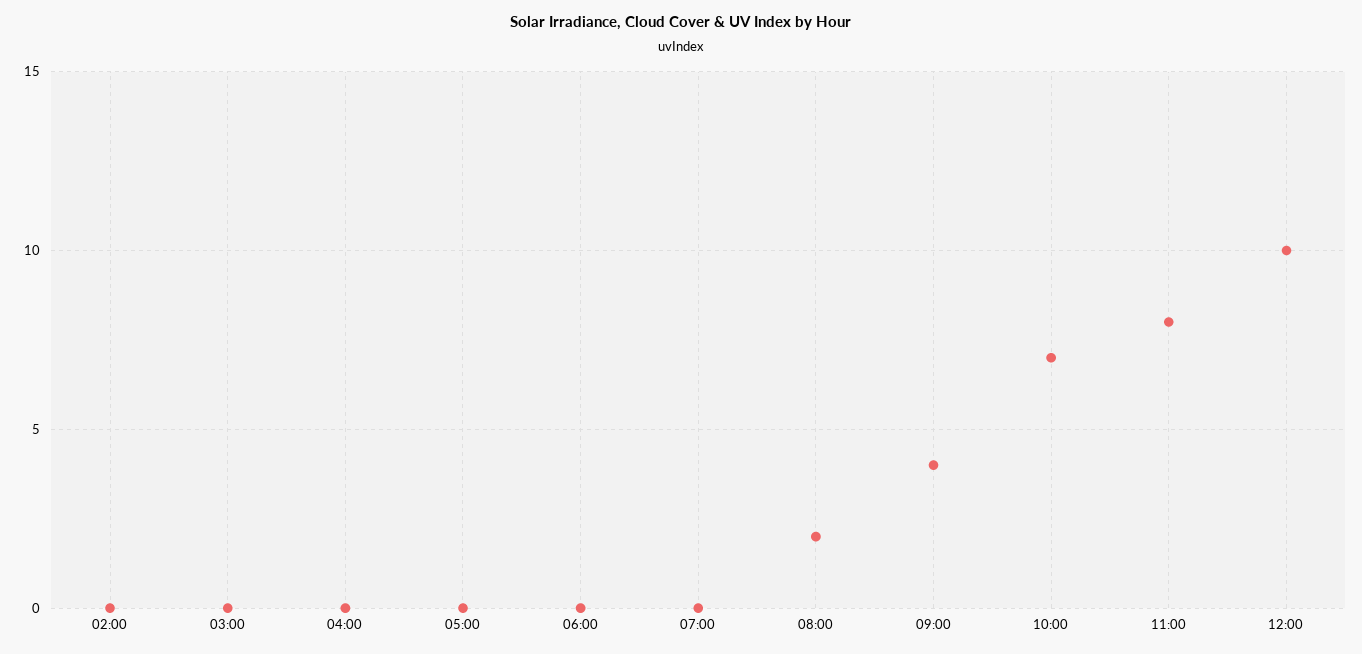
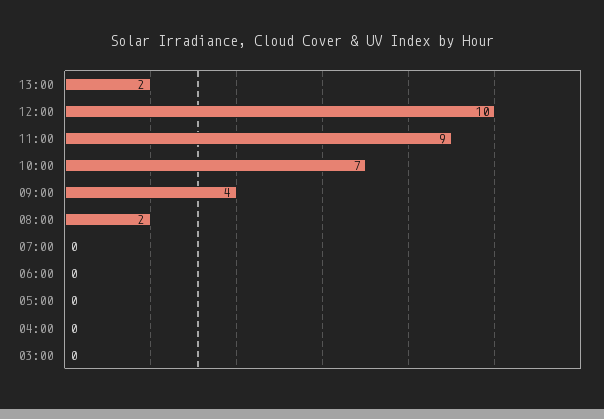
02:00: 0 -> none
11:00: 8 -> 9
13:00: none -> 2

